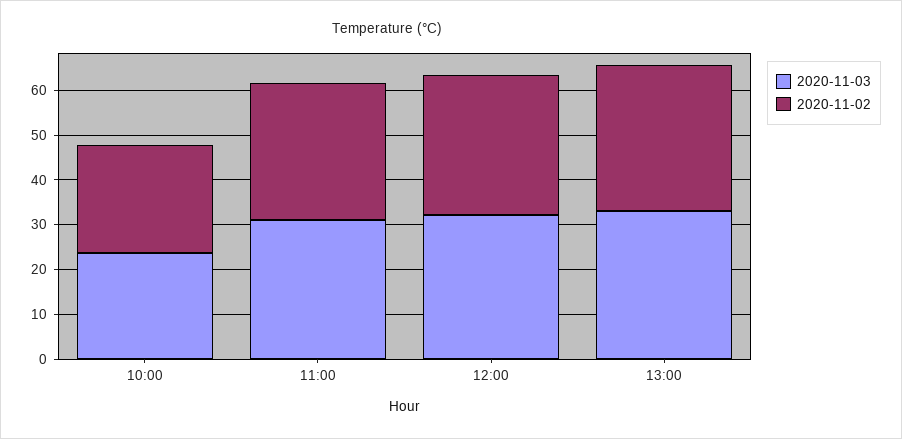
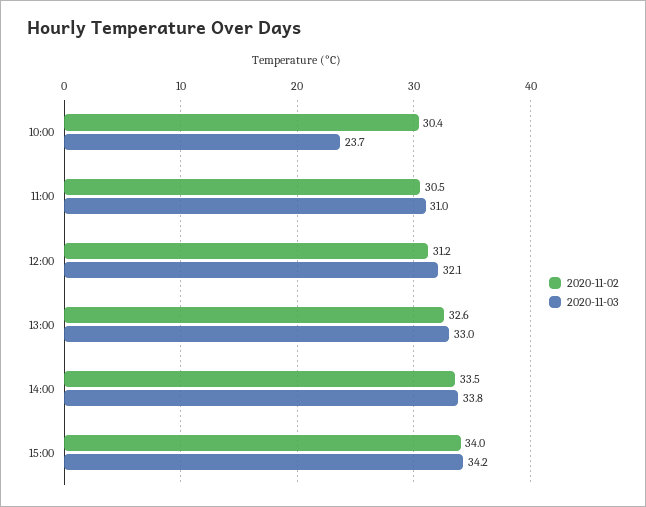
2020-11-02, 10:00: 24 -> 30.4
2020-11-02, 14:00: none -> 33.5
2020-11-03, 14:00: none -> 33.8
2020-11-02, 15:00: none -> 34
2020-11-03, 15:00: none -> 34.2

